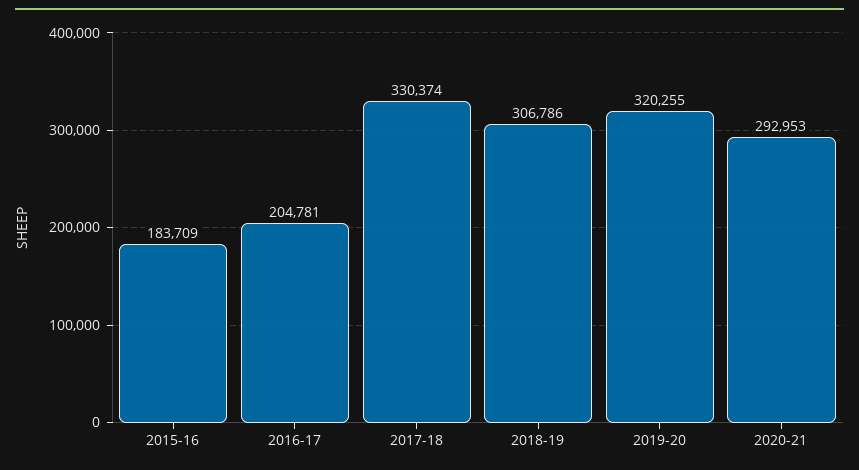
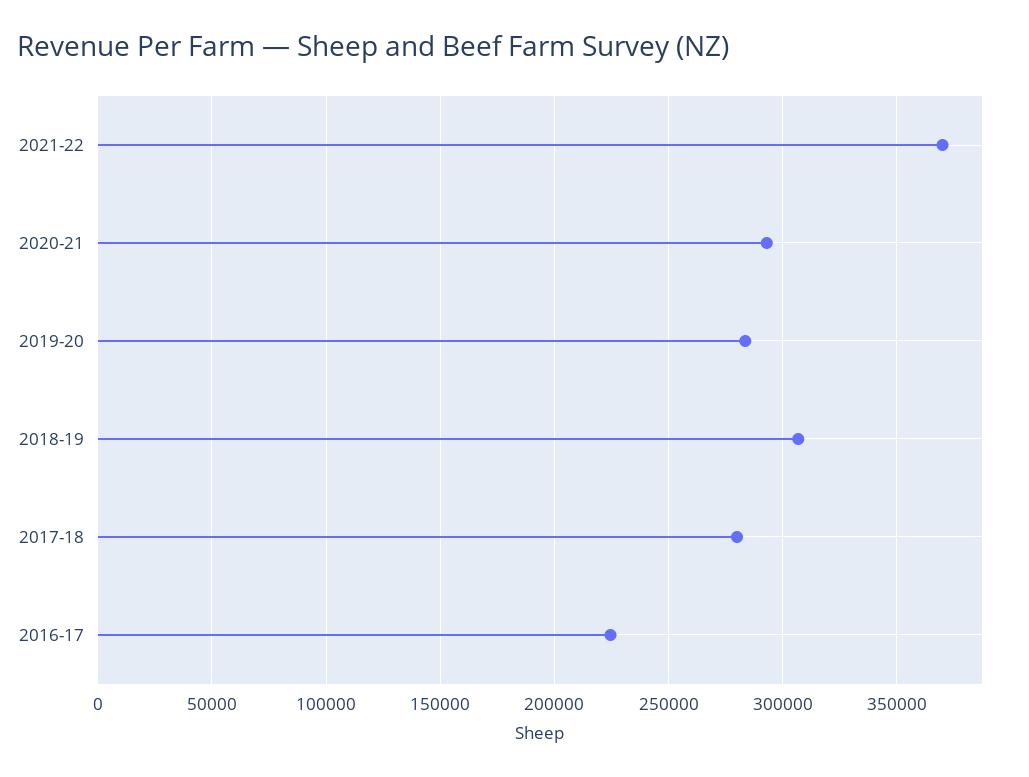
2015-16: 183709 -> none
2016-17: 204781 -> 225000
2017-18: 330374 -> 280000
2019-20: 320255 -> 285000
2021-22: none -> 370000

